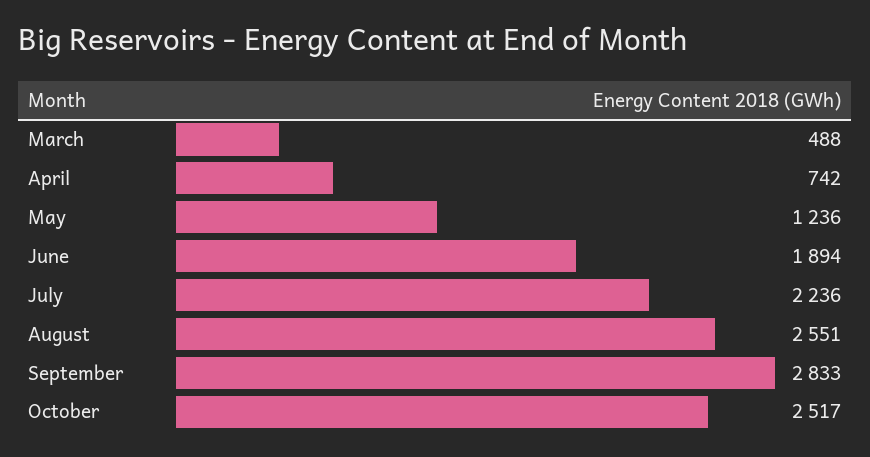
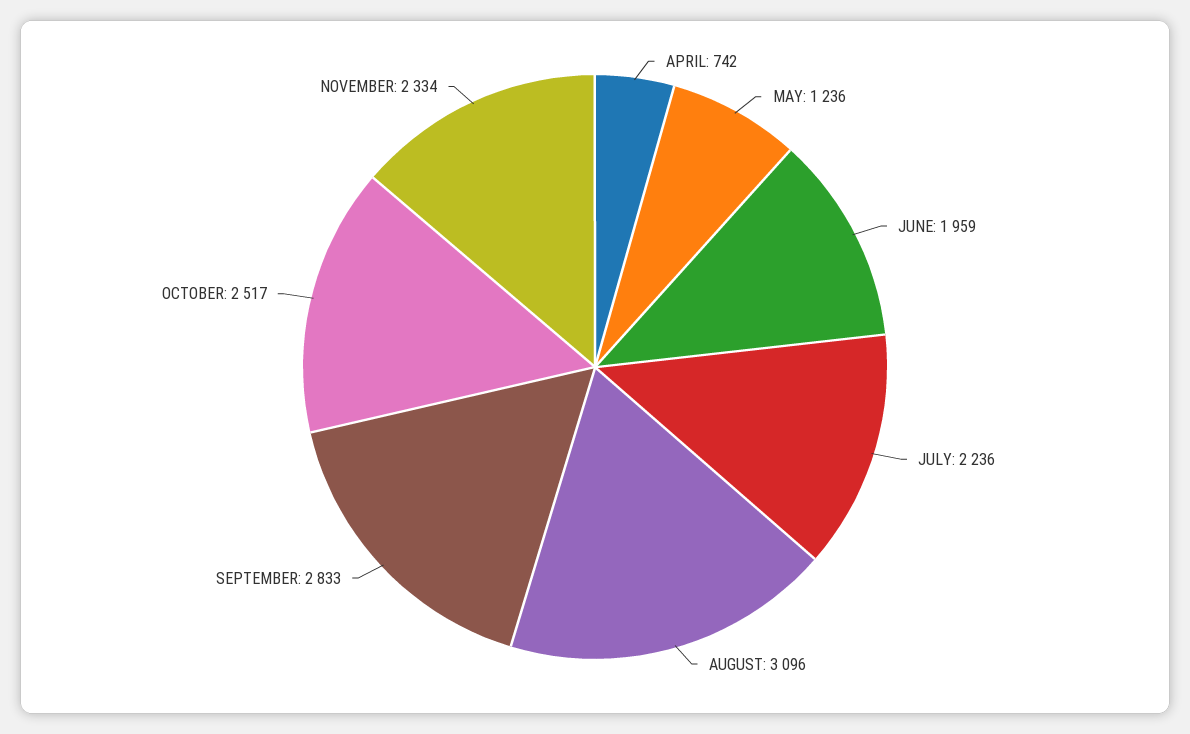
March: 488 -> none
June: 1894 -> 1959
August: 2551 -> 3096
NOVEMBER: none -> 2334

